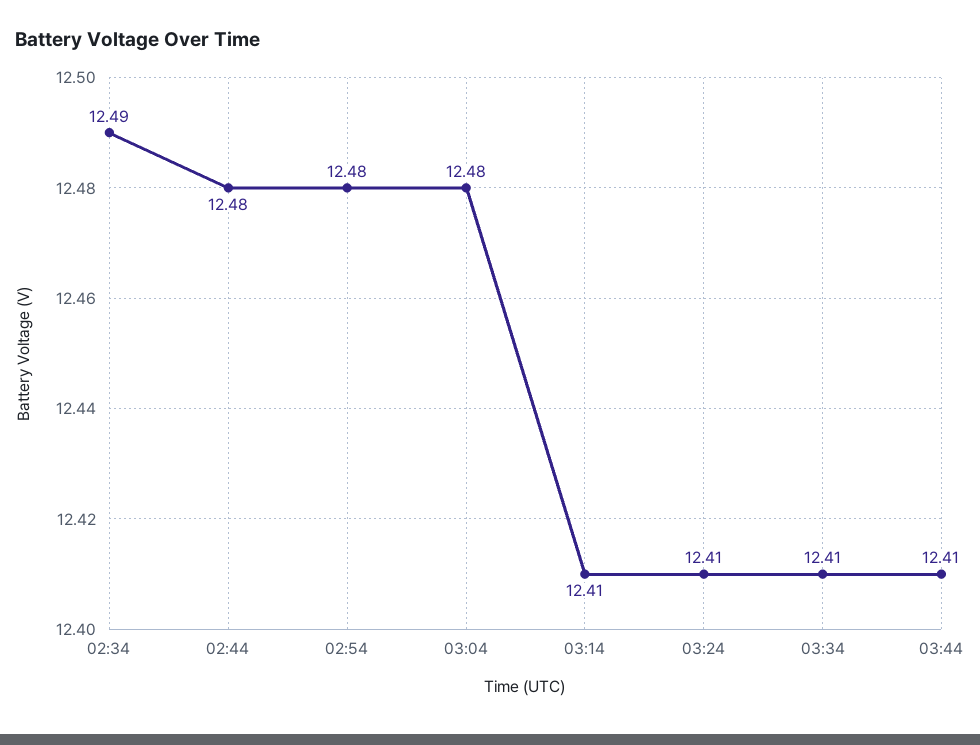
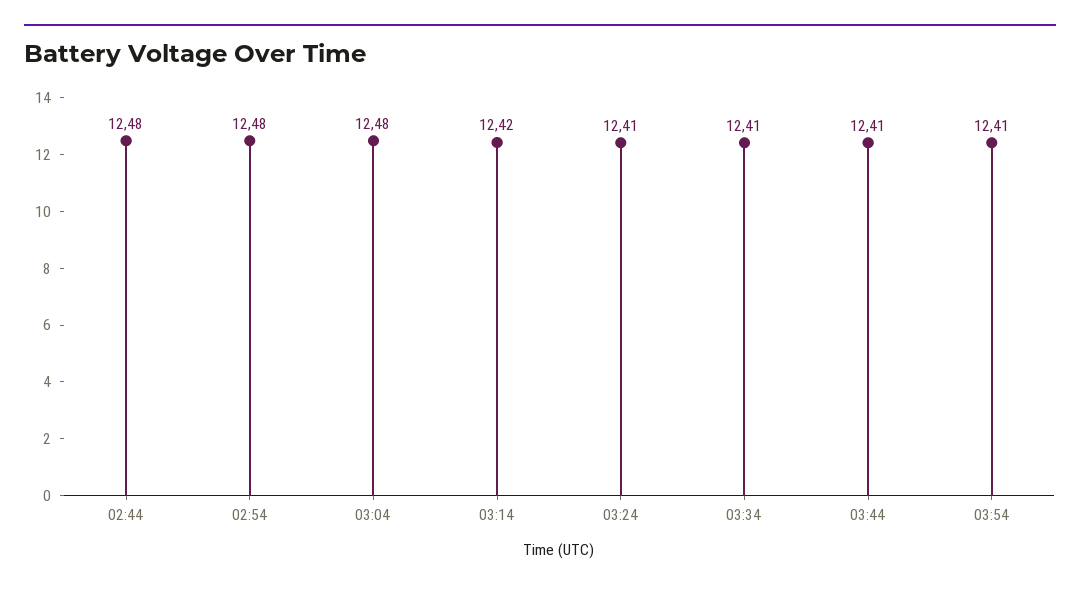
02:34: 12.49 -> none
03:14: 12.41 -> 12.42
03:54: none -> 12.41

